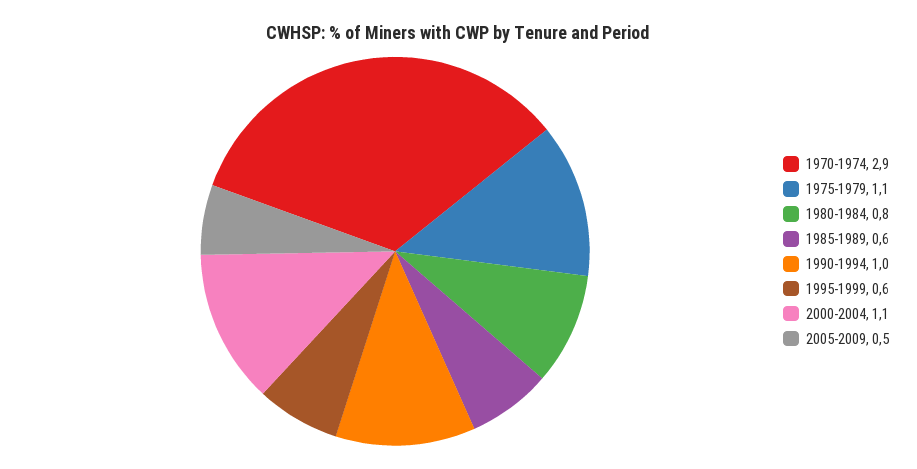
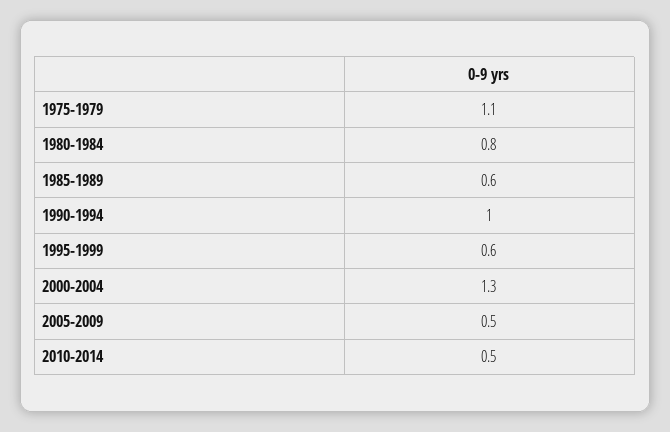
1970-1974: 2.9 -> none
2000-2004: 1.1 -> 1.3
2010-2014: none -> 0.5

